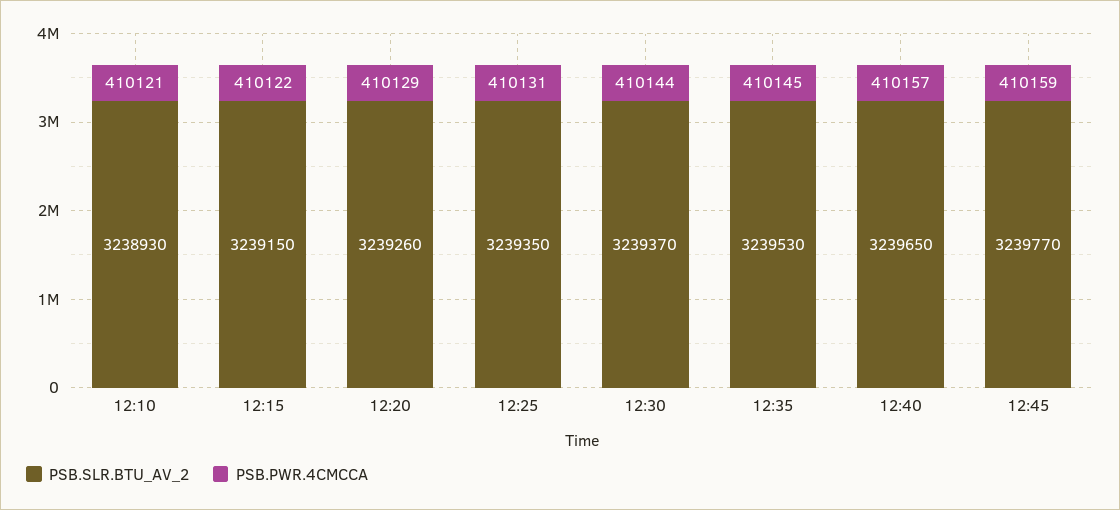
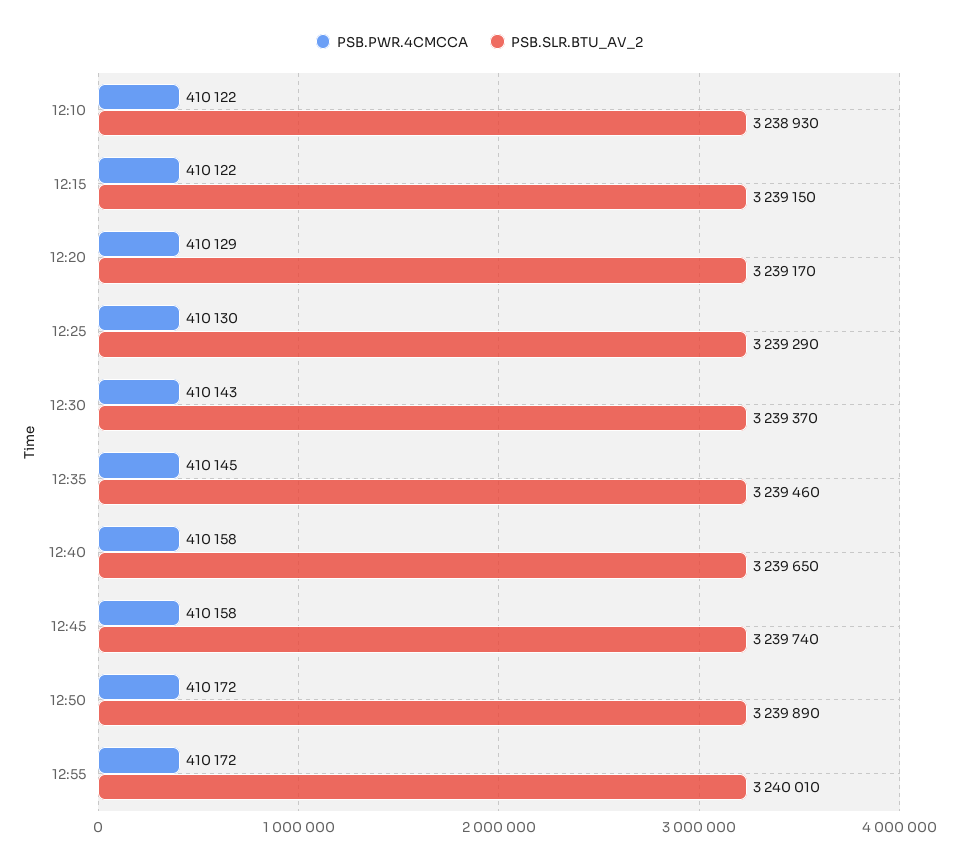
PSB.PWR.4CMCCA, 12:10: 410121 -> 410122
PSB.SLR.BTU_AV_2, 12:20: 3239260 -> 3239170
PSB.SLR.BTU_AV_2, 12:25: 3239350 -> 3239290
PSB.PWR.4CMCCA, 12:25: 410131 -> 410130
PSB.PWR.4CMCCA, 12:30: 410144 -> 410143
PSB.SLR.BTU_AV_2, 12:35: 3239530 -> 3239460
PSB.PWR.4CMCCA, 12:40: 410157 -> 410158
PSB.SLR.BTU_AV_2, 12:45: 3239770 -> 3239740
PSB.PWR.4CMCCA, 12:45: 410159 -> 410158
PSB.PWR.4CMCCA, 12:50: none -> 410172
PSB.SLR.BTU_AV_2, 12:50: none -> 3239890
PSB.PWR.4CMCCA, 12:55: none -> 410172
PSB.SLR.BTU_AV_2, 12:55: none -> 3240010

